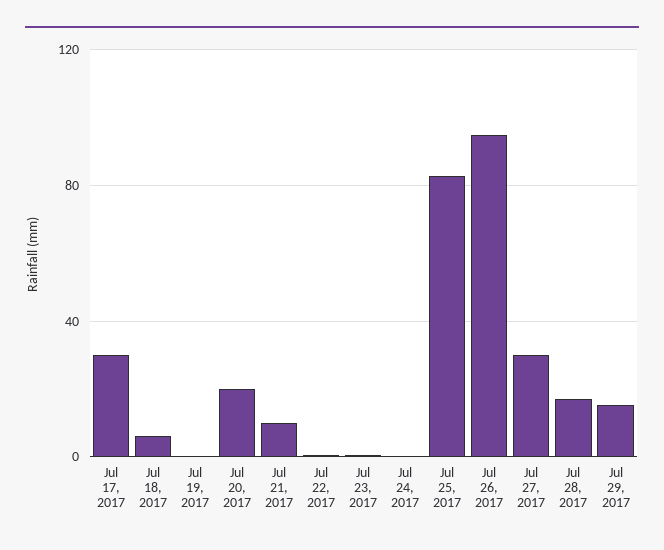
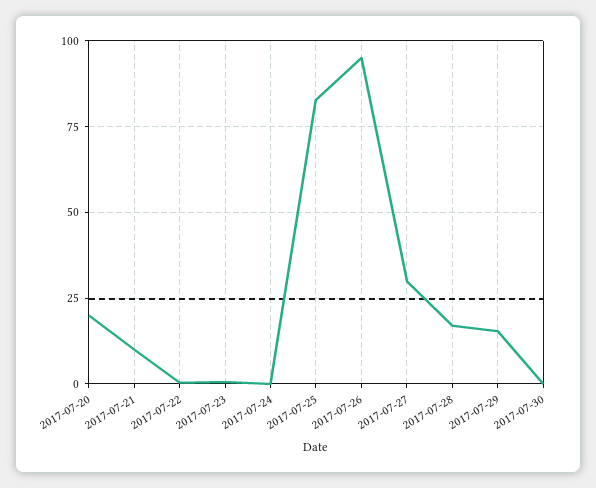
Jul 17, 2017: 30 -> none
Jul 18, 2017: 5 -> none
Jul 19, 2017: 0 -> none
2017-07-30: none -> 0

